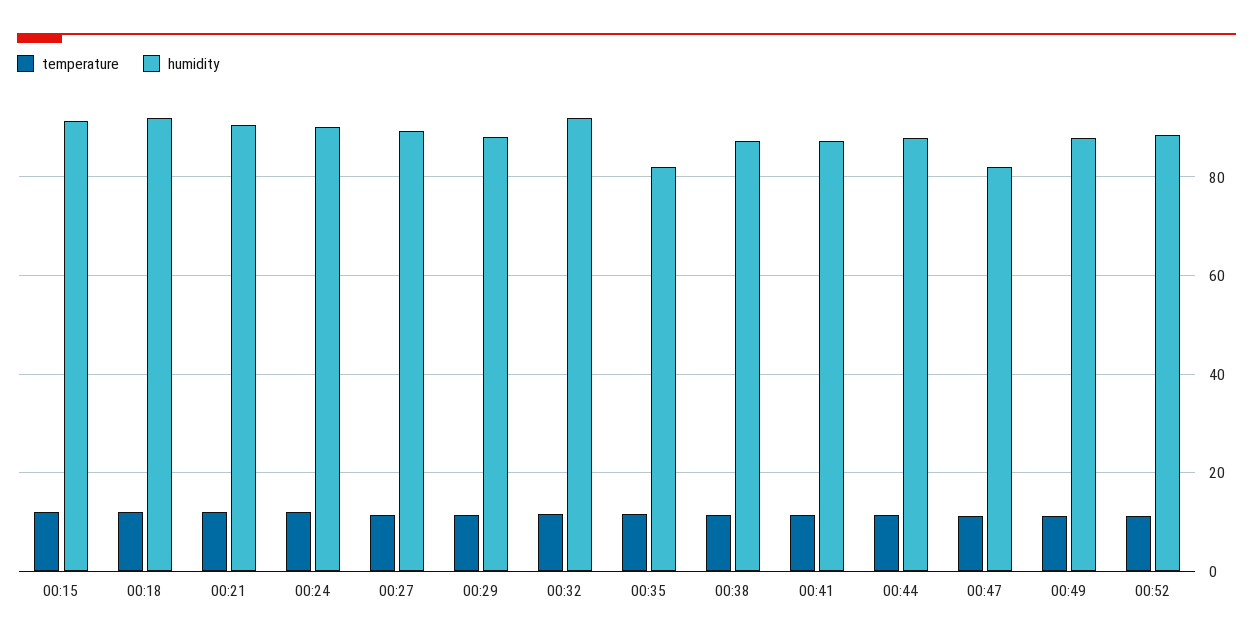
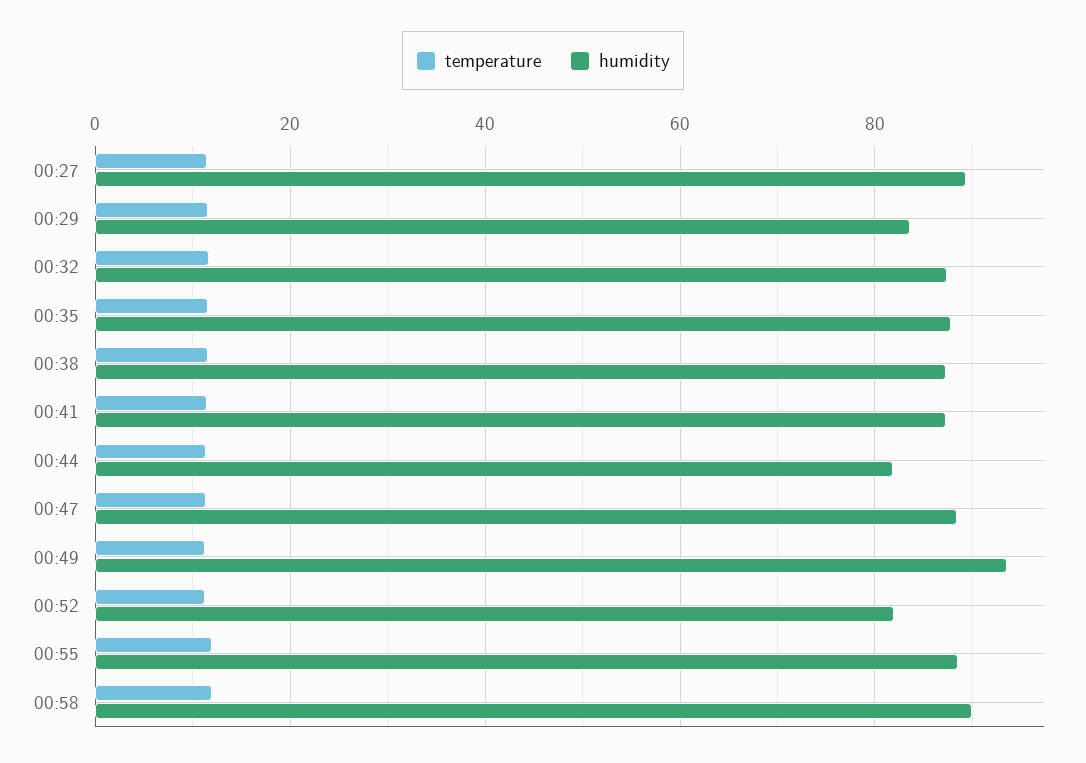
temperature, 00:15: 12 -> none
humidity, 00:15: 92 -> none
temperature, 00:18: 12 -> none
humidity, 00:18: 92 -> none
temperature, 00:21: 12 -> none
humidity, 00:21: 90 -> none
temperature, 00:24: 12 -> none
humidity, 00:24: 90 -> none
humidity, 00:29: 88 -> 84
humidity, 00:32: 92 -> 88
humidity, 00:35: 82 -> 88
humidity, 00:44: 88 -> 82
humidity, 00:47: 82 -> 88
humidity, 00:49: 88 -> 94
humidity, 00:52: 88 -> 82
temperature, 00:55: none -> 12
humidity, 00:55: none -> 88
temperature, 00:58: none -> 12
humidity, 00:58: none -> 90

